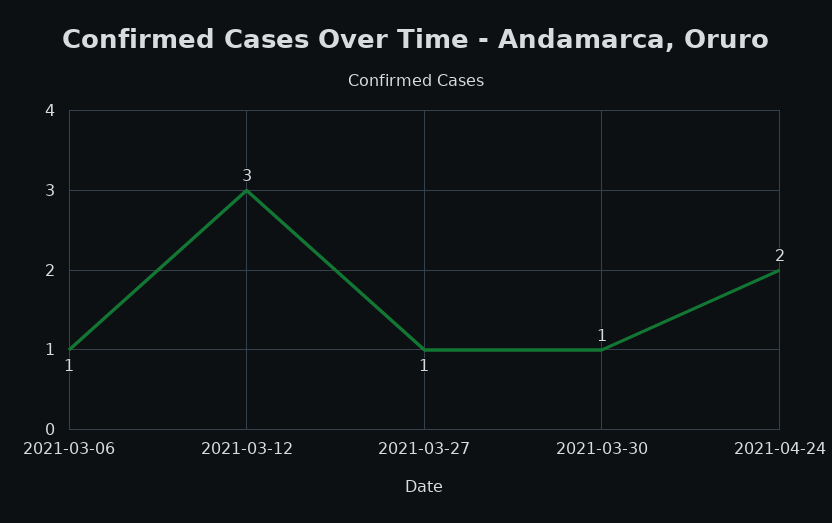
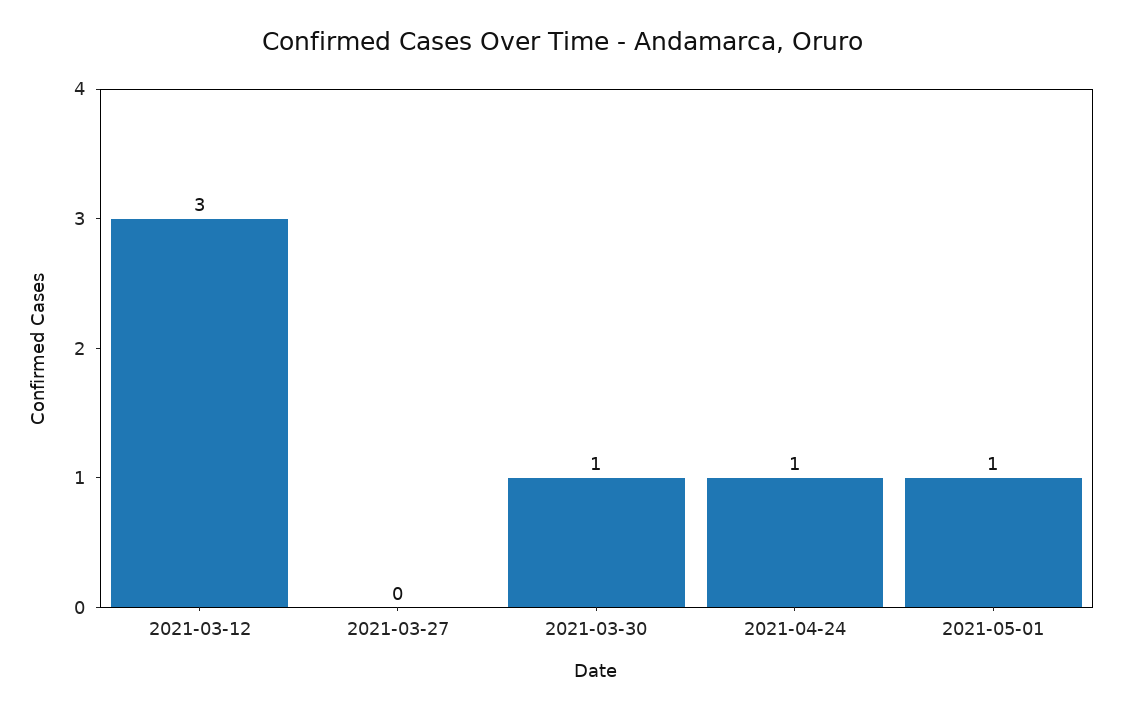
2021-03-06: 1 -> none
2021-03-27: 1 -> 0
2021-04-24: 2 -> 1
2021-05-01: none -> 1

